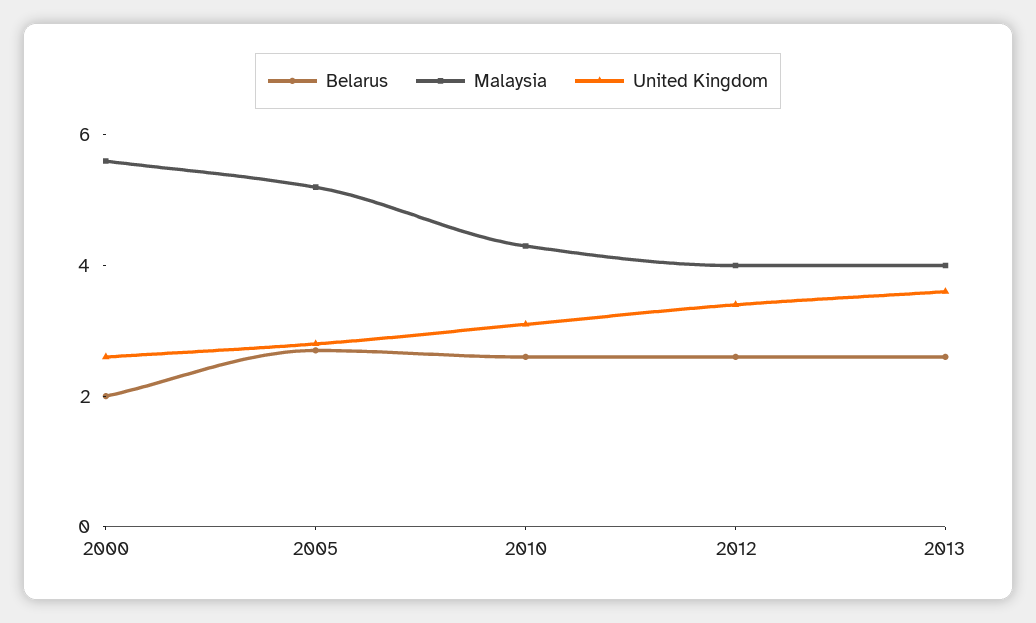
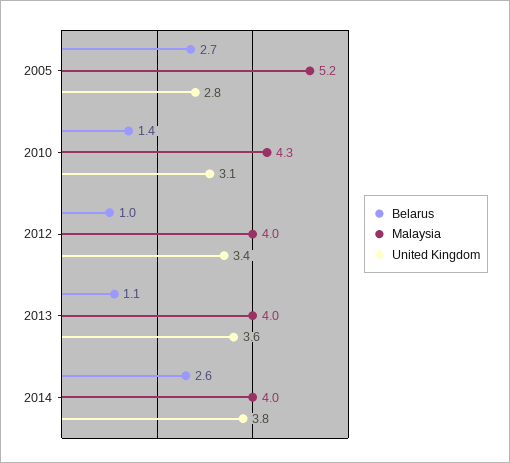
Belarus, 2000: 2 -> none
Malaysia, 2000: 5.5 -> none
United Kingdom, 2000: 2.5 -> none
Belarus, 2010: 2.5 -> 1.4
Belarus, 2012: 2.5 -> 1
Belarus, 2013: 2.5 -> 1.1
Belarus, 2014: none -> 2.6
Malaysia, 2014: none -> 4
United Kingdom, 2014: none -> 3.8

